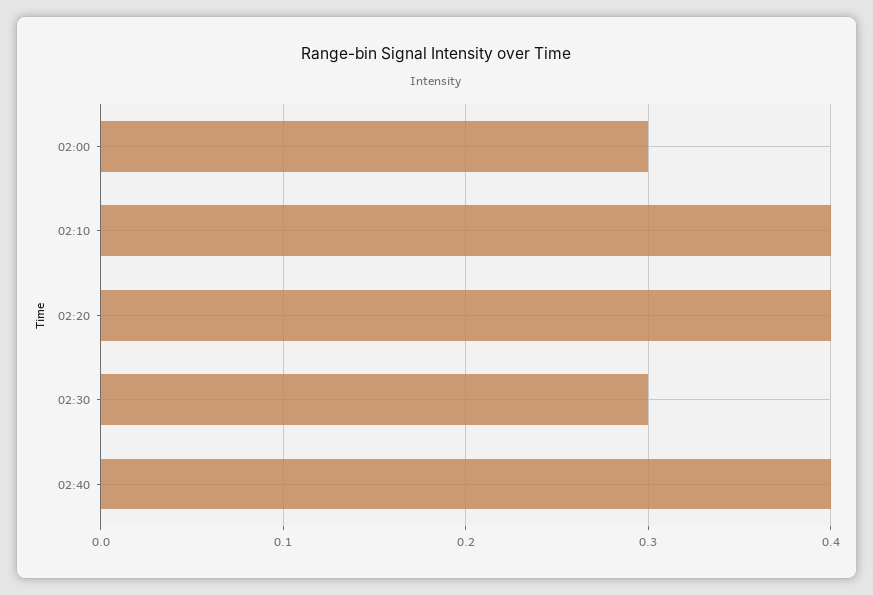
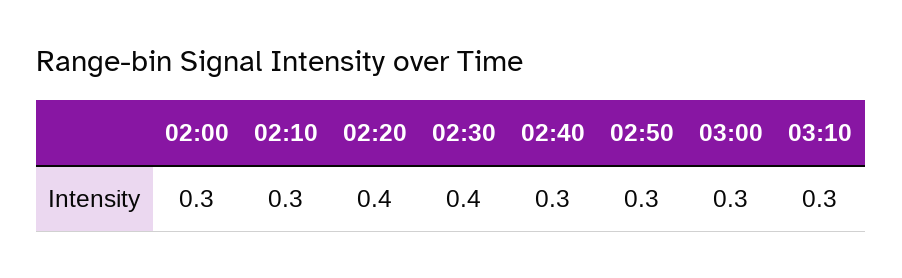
02:10: 0.4 -> 0.3
02:30: 0.3 -> 0.4
02:40: 0.4 -> 0.3
02:50: none -> 0.3
03:00: none -> 0.3
03:10: none -> 0.3

